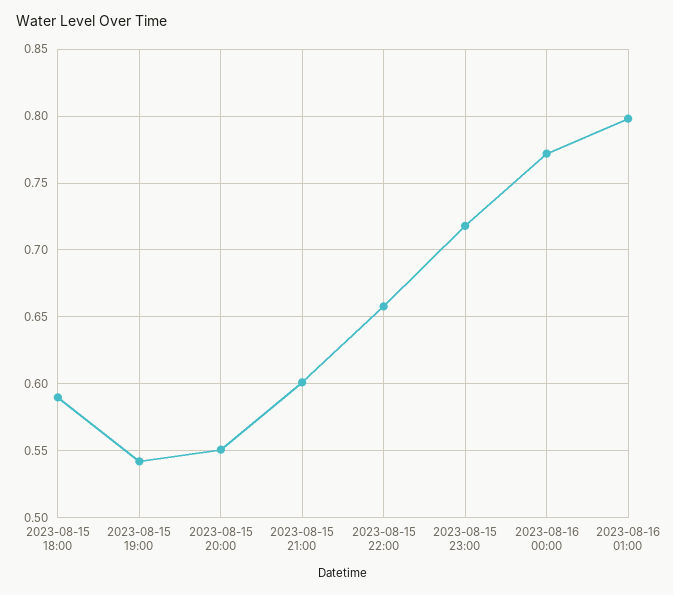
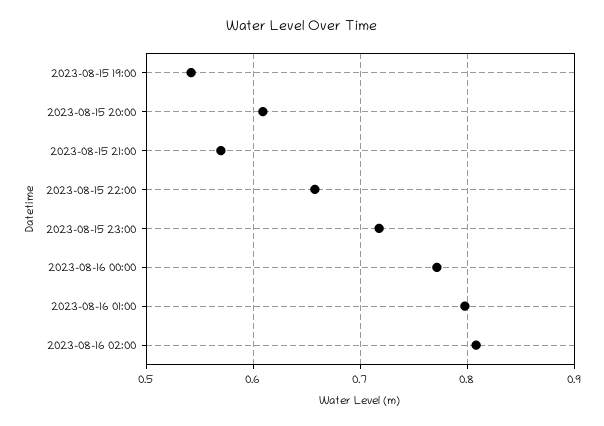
2023-08-15 18:00: 0.59 -> none
2023-08-15 20:00: 0.55 -> 0.61
2023-08-15 21:00: 0.6 -> 0.57
2023-08-16 02:00: none -> 0.81

